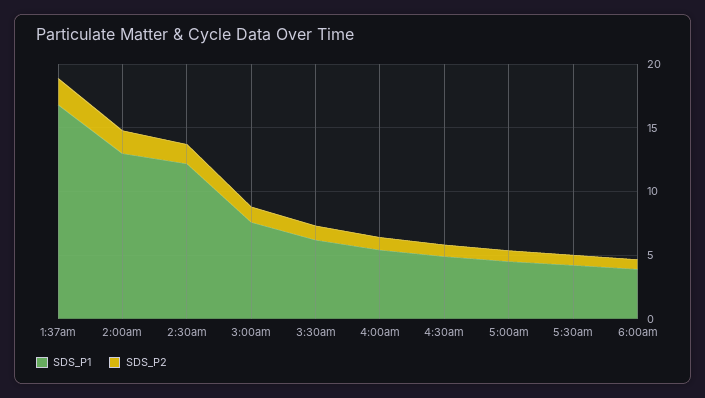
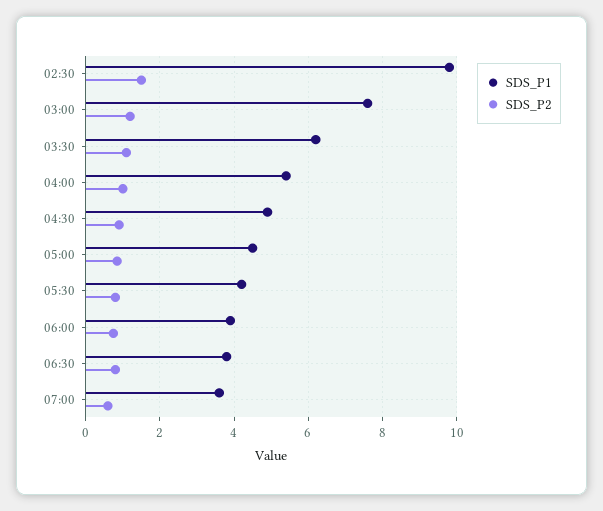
SDS_P1, 1:37am: 17 -> none
SDS_P2, 1:37am: 2 -> none
SDS_P1, 2:00am: 13 -> none
SDS_P2, 2:00am: 2 -> none
SDS_P1, 2:30am: 12 -> 9.8
SDS_P1, 06:30: none -> 3.8
SDS_P2, 06:30: none -> 0.8
SDS_P1, 07:00: none -> 3.6
SDS_P2, 07:00: none -> 0.6

